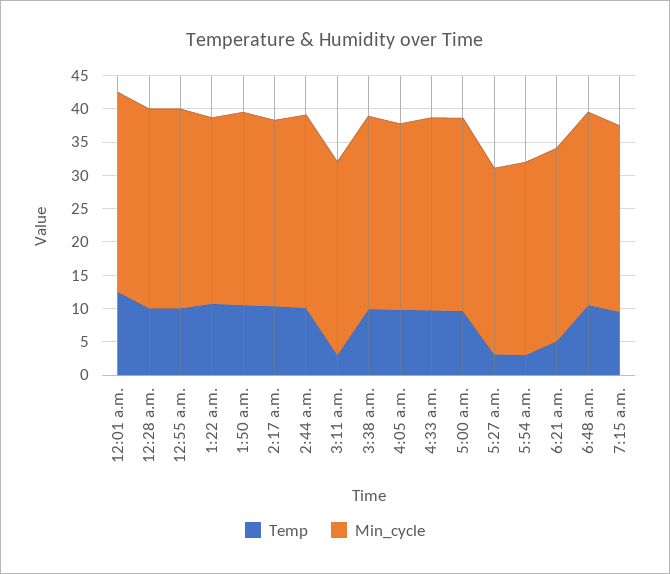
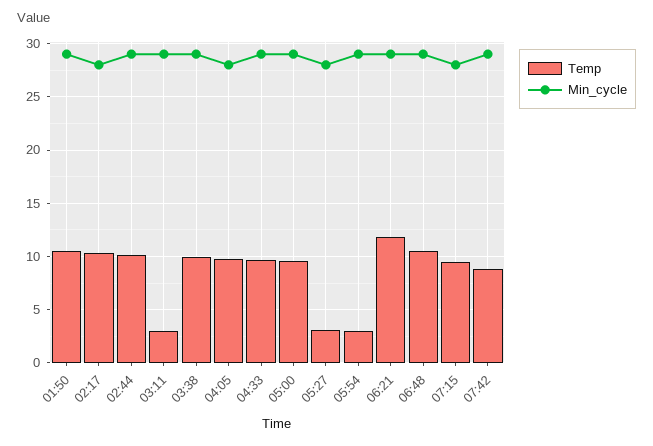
Temp, 12:01 a.m.: 12.5 -> none
Min_cycle, 12:01 a.m.: 30 -> none
Temp, 12:28 a.m.: 10 -> none
Min_cycle, 12:28 a.m.: 30 -> none
Temp, 12:55 a.m.: 10 -> none
Min_cycle, 12:55 a.m.: 30 -> none
Temp, 1:22 a.m.: 10 -> none
Min_cycle, 1:22 a.m.: 27.5 -> none
Temp, 6:21 a.m.: 5 -> 12
Temp, 07:42: none -> 9
Min_cycle, 07:42: none -> 29

